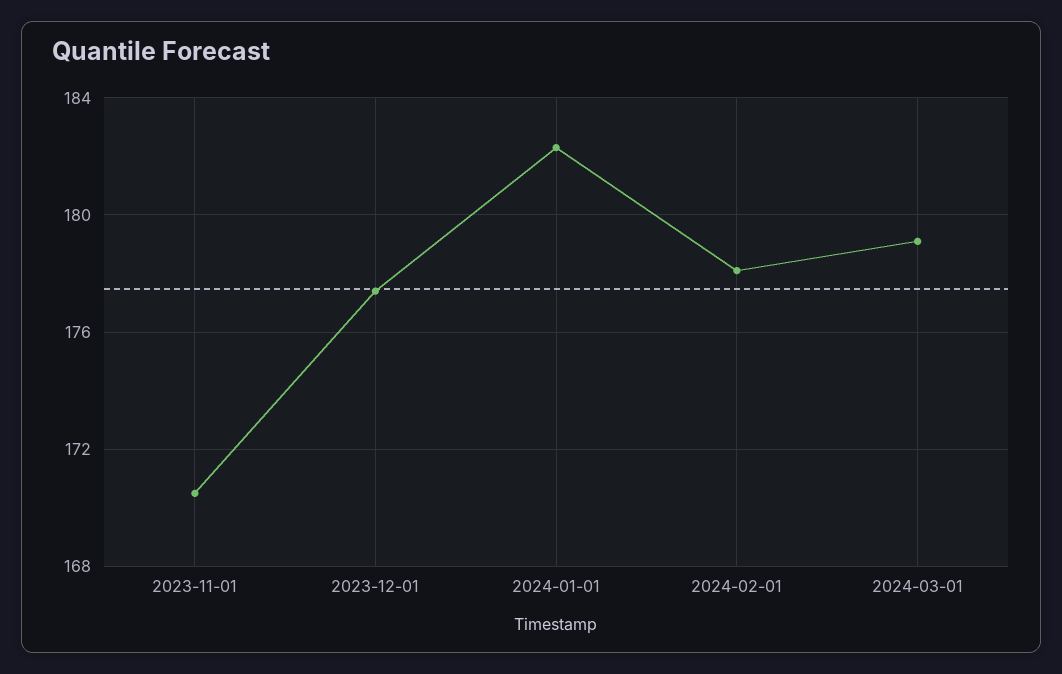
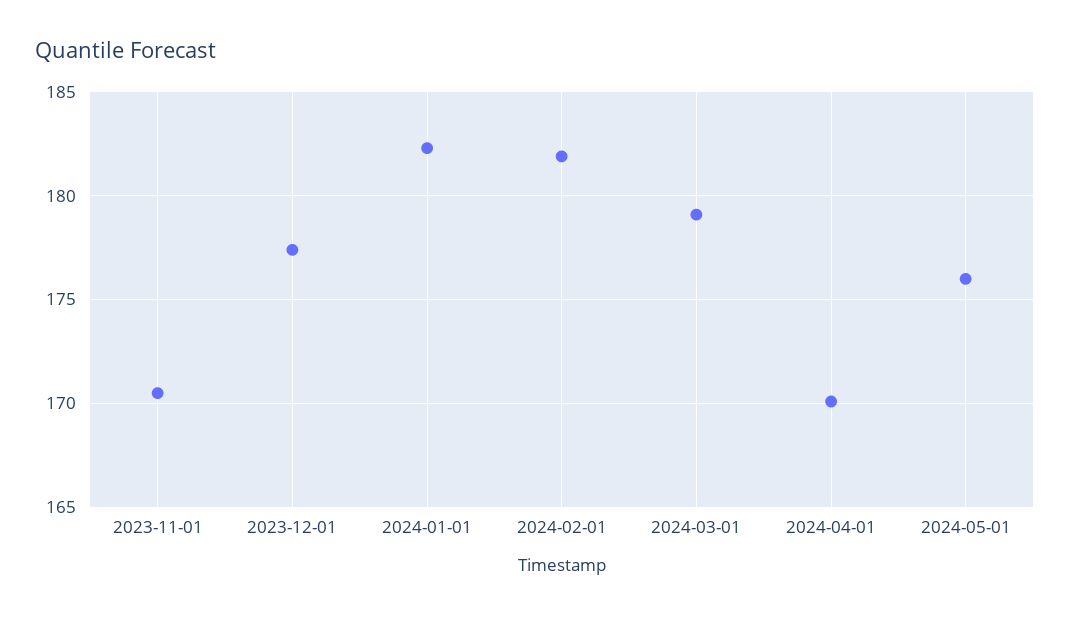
2024-02-01: 178 -> 182
2024-04-01: none -> 170
2024-05-01: none -> 176

